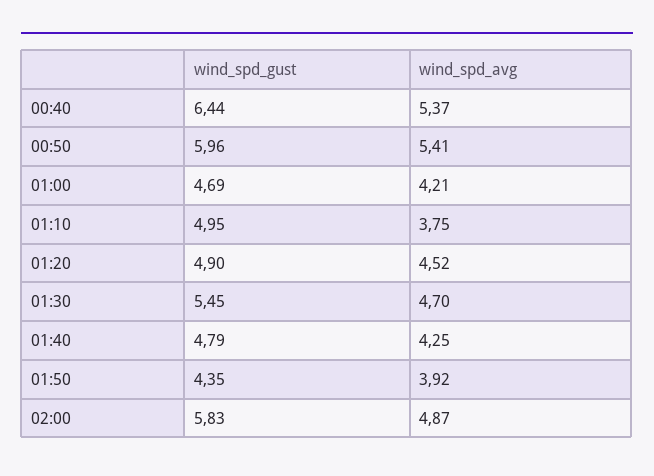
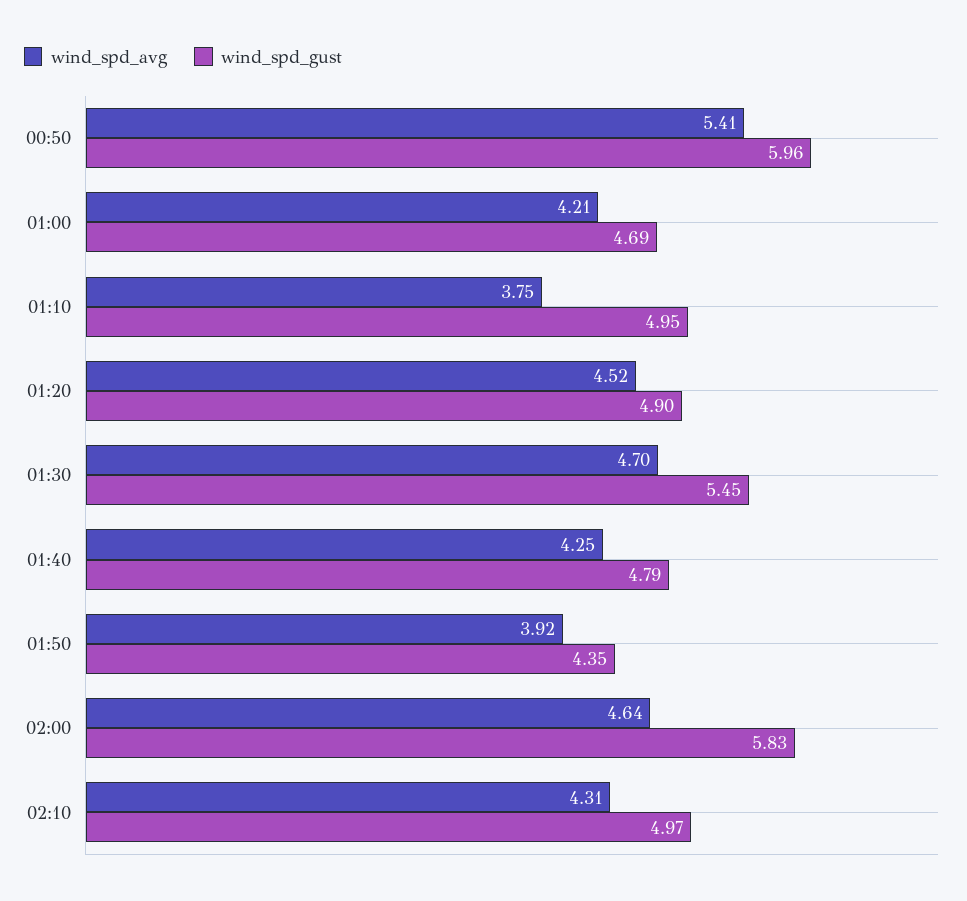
wind_spd_gust, 00:40: 6.44 -> none
wind_spd_avg, 00:40: 5.37 -> none
wind_spd_avg, 02:00: 4.87 -> 4.64
wind_spd_avg, 02:10: none -> 4.31
wind_spd_gust, 02:10: none -> 4.97

